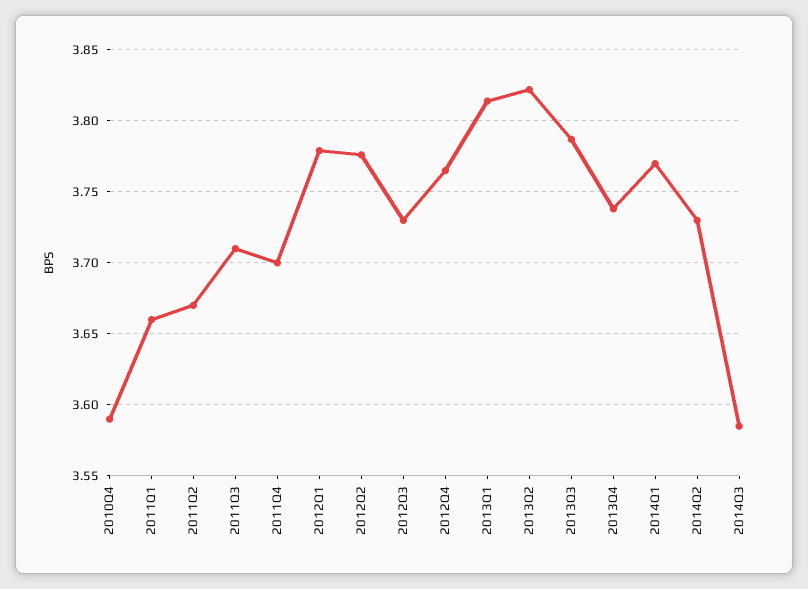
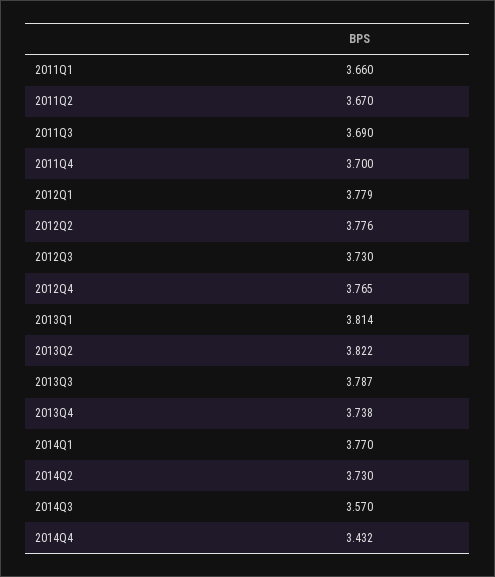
2010Q4: 3.59 -> none
2011Q3: 3.71 -> 3.69
2014Q3: 3.585 -> 3.57
2014Q4: none -> 3.432

